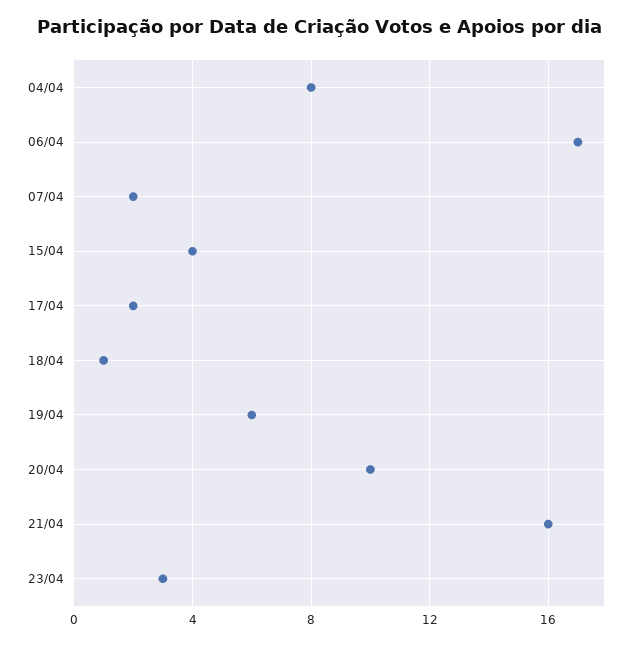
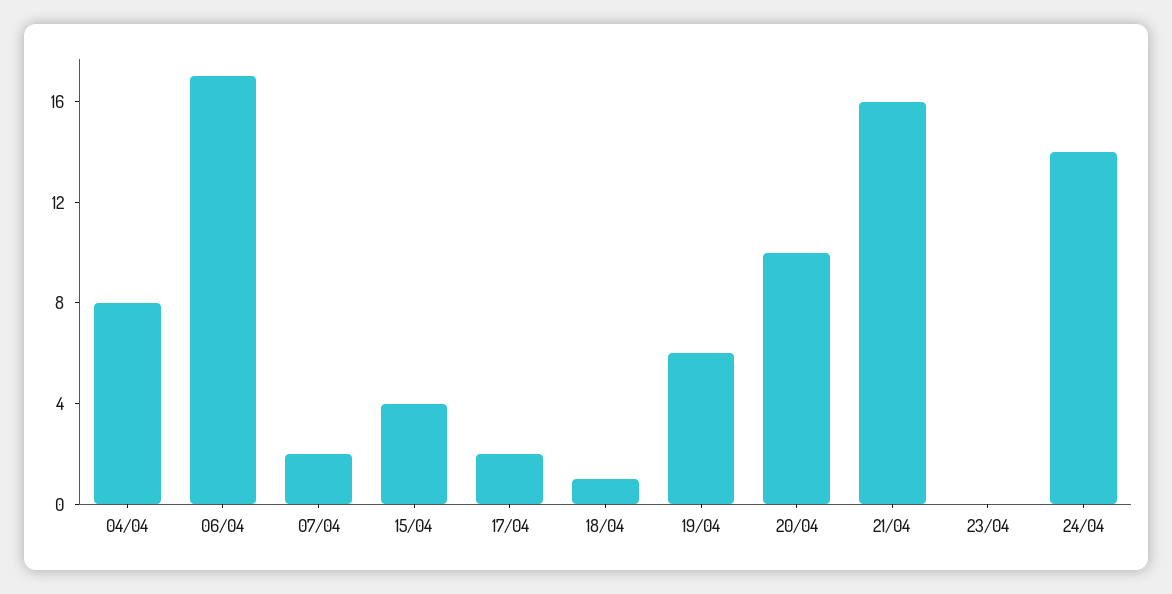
23/04: 3 -> 0
24/04: none -> 14

